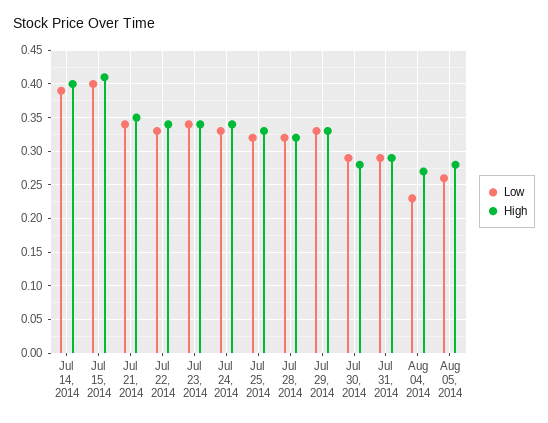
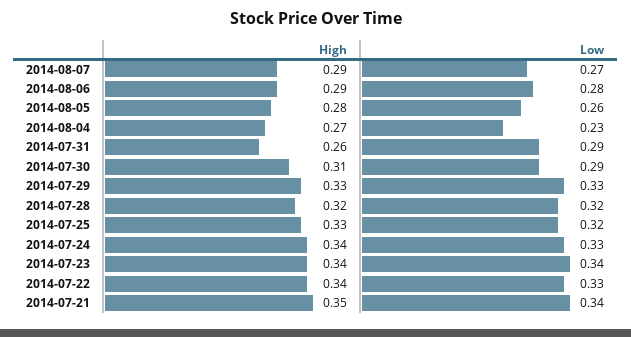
Low, Jul 14, 2014: 0.39 -> none
High, Jul 14, 2014: 0.4 -> none
Low, Jul 15, 2014: 0.4 -> none
High, Jul 15, 2014: 0.41 -> none
High, Jul 30, 2014: 0.28 -> 0.31
High, Jul 31, 2014: 0.29 -> 0.26
High, 2014-08-07: none -> 0.29
Low, 2014-08-07: none -> 0.27
High, 2014-08-06: none -> 0.29
Low, 2014-08-06: none -> 0.28

